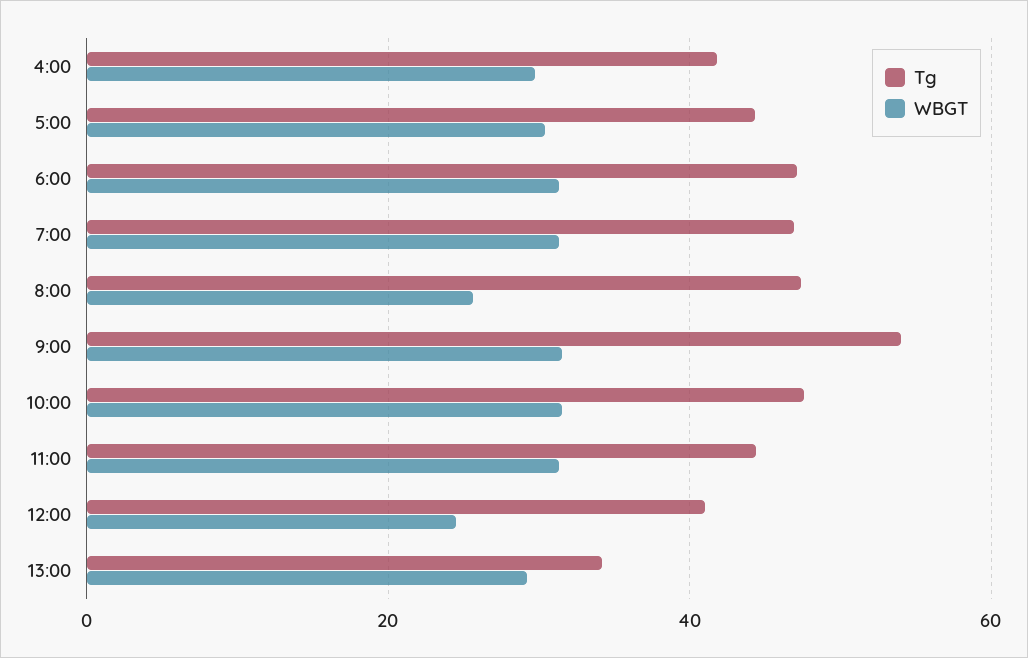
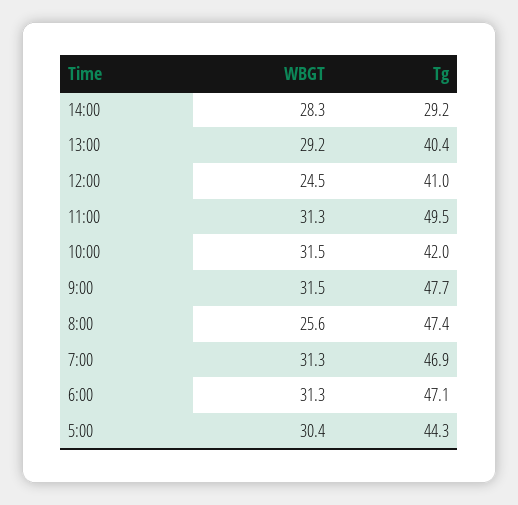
Tg, 4:00: 42 -> none
WBGT, 4:00: 30 -> none
Tg, 9:00: 54 -> 47.7
Tg, 10:00: 48 -> 42
Tg, 11:00: 44 -> 49.5
Tg, 13:00: 34 -> 40.4
WBGT, 14:00: none -> 28.3
Tg, 14:00: none -> 29.2

